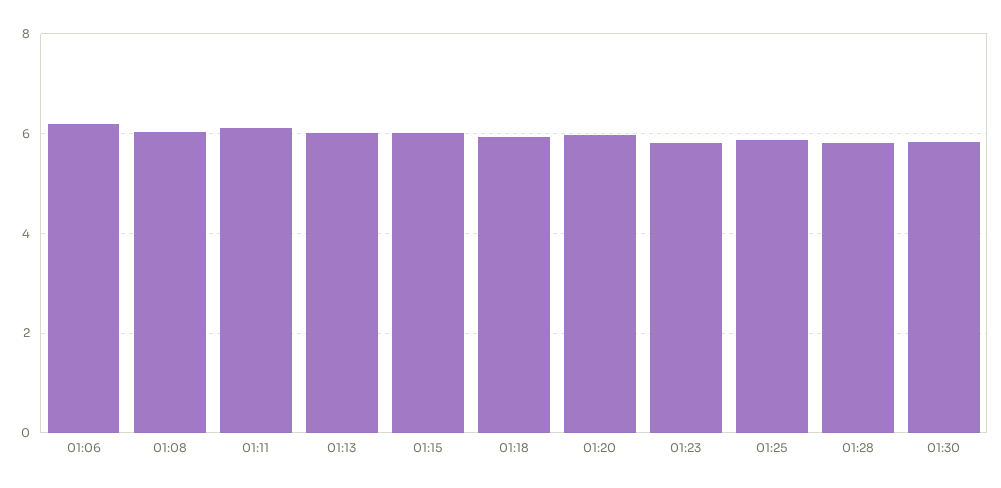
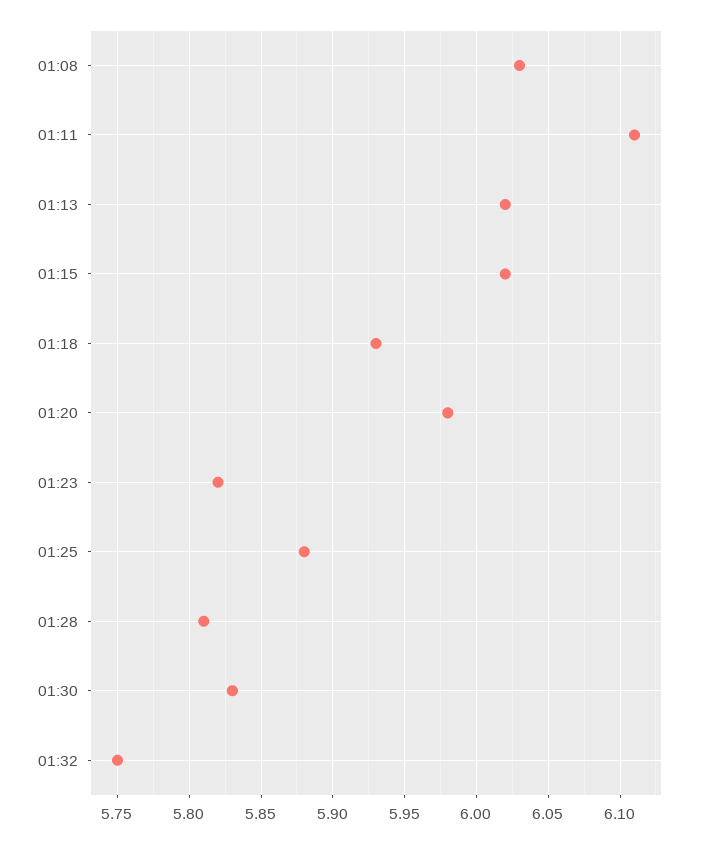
01:06: 6.2 -> none
01:32: none -> 5.75

